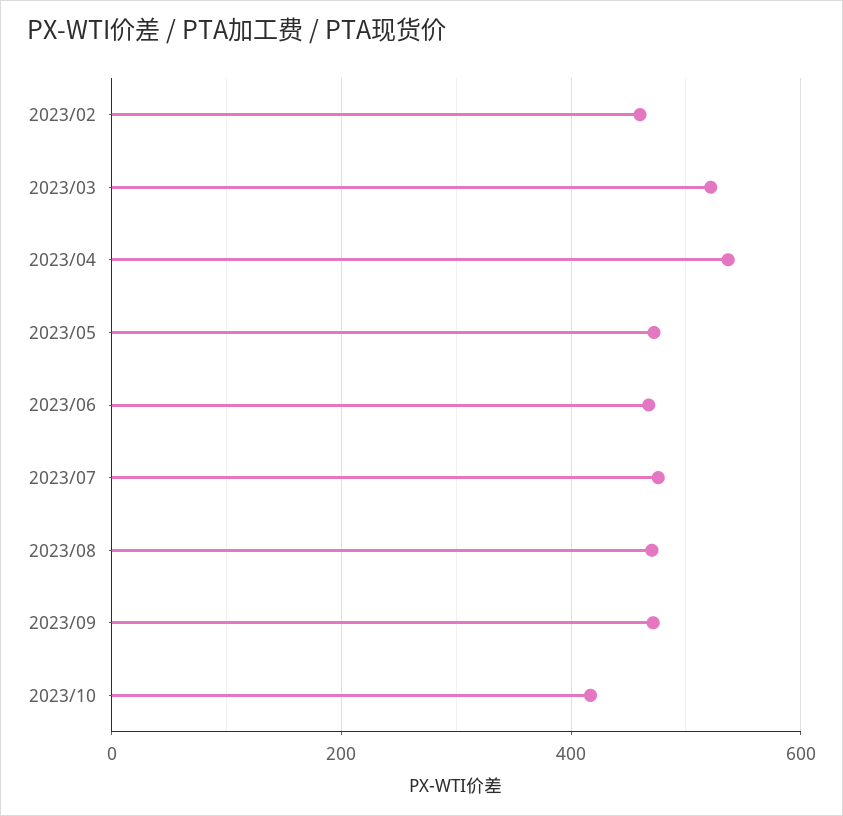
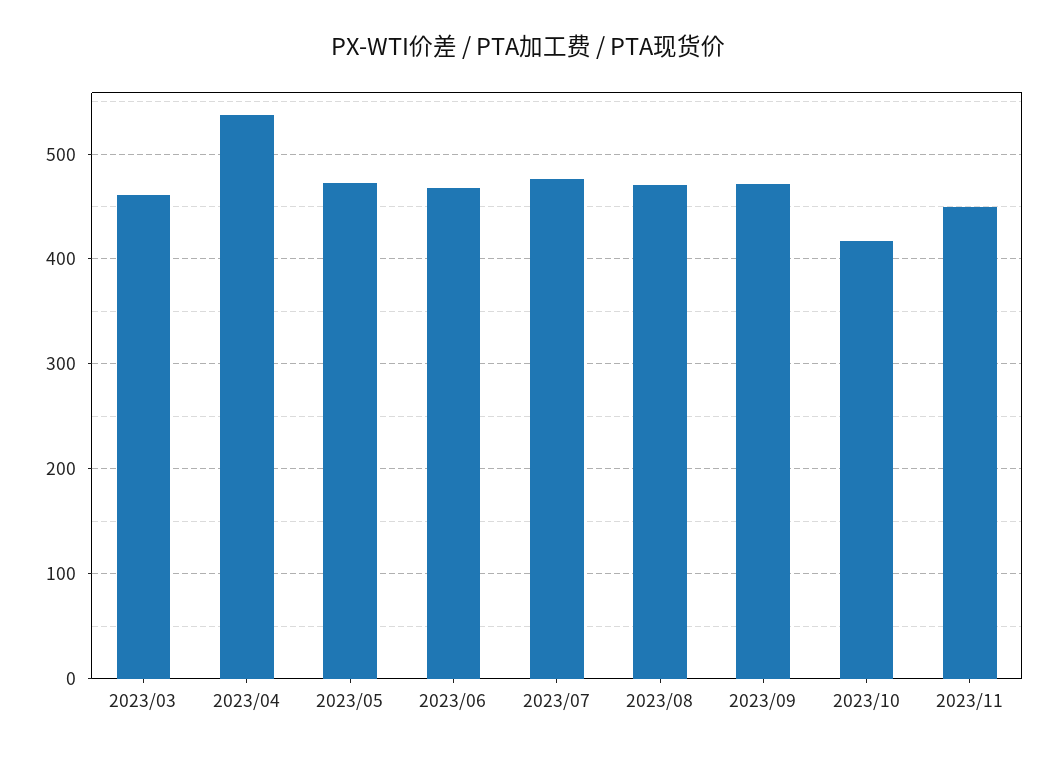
2023/02: 460 -> none
2023/03: 520 -> 460
2023/11: none -> 450

